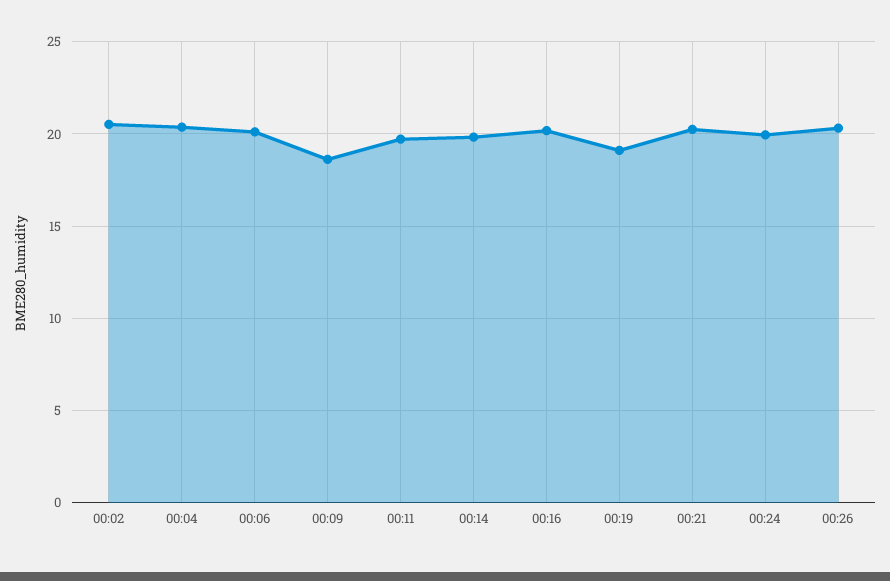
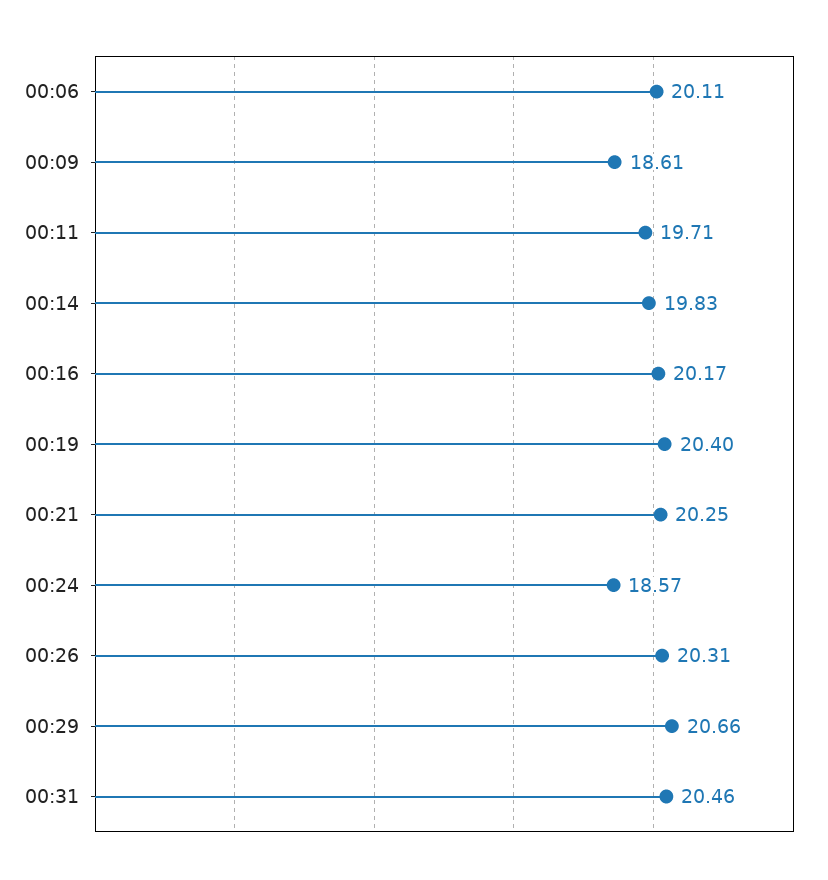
00:02: 20.5 -> none
00:04: 20.5 -> none
00:19: 19 -> 20.4
00:24: 20 -> 18.57
00:29: none -> 20.66
00:31: none -> 20.46

